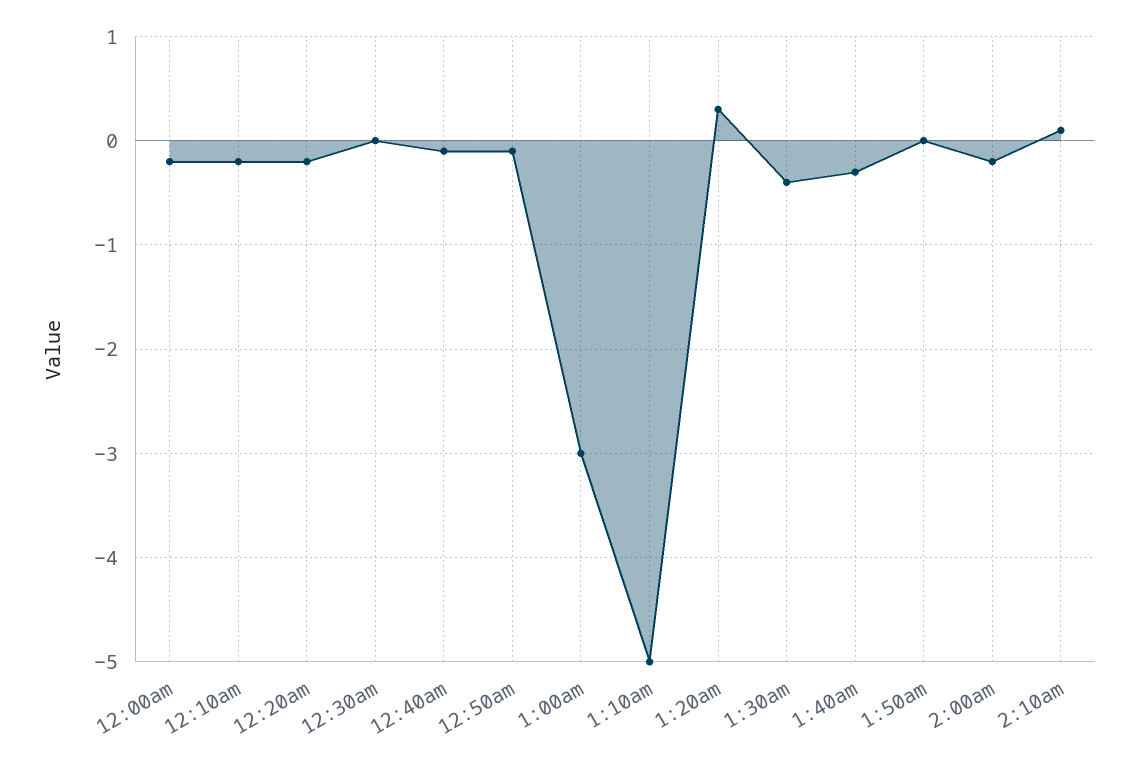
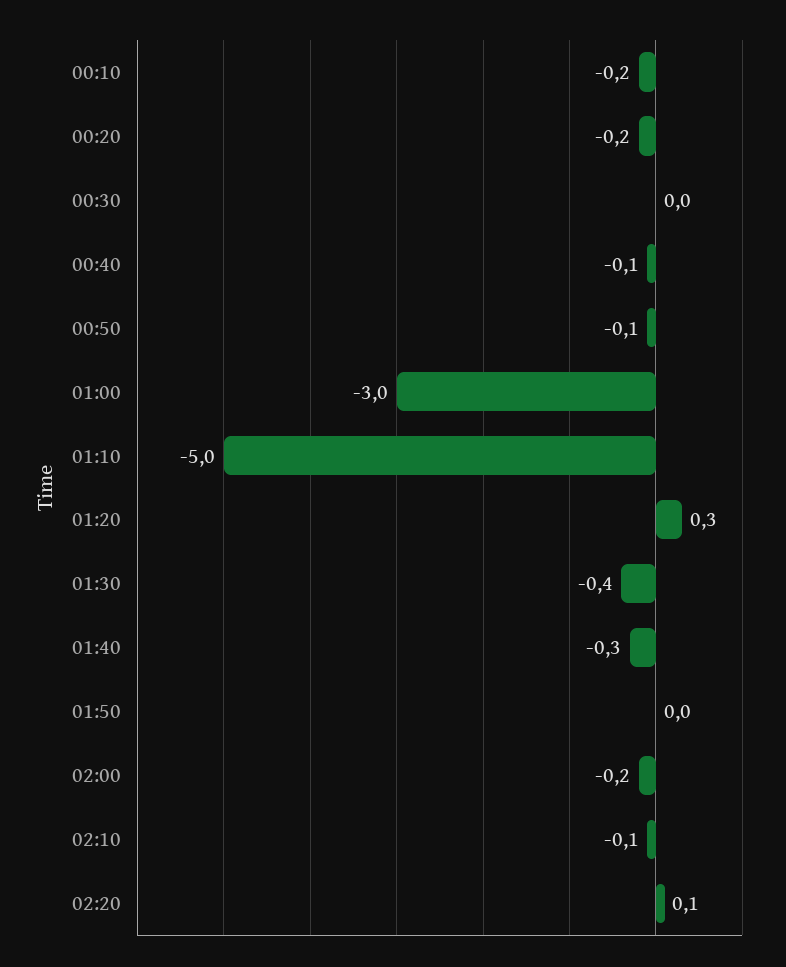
12:00am: -0.2 -> none
2:10am: 0.1 -> -0.1
02:20: none -> 0.1

